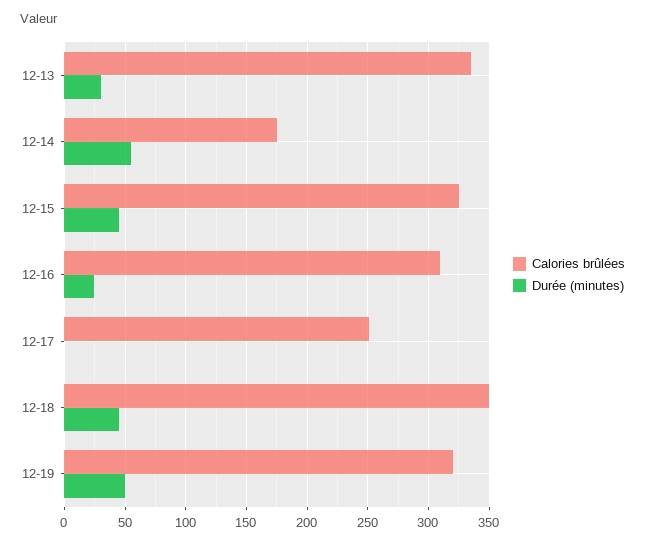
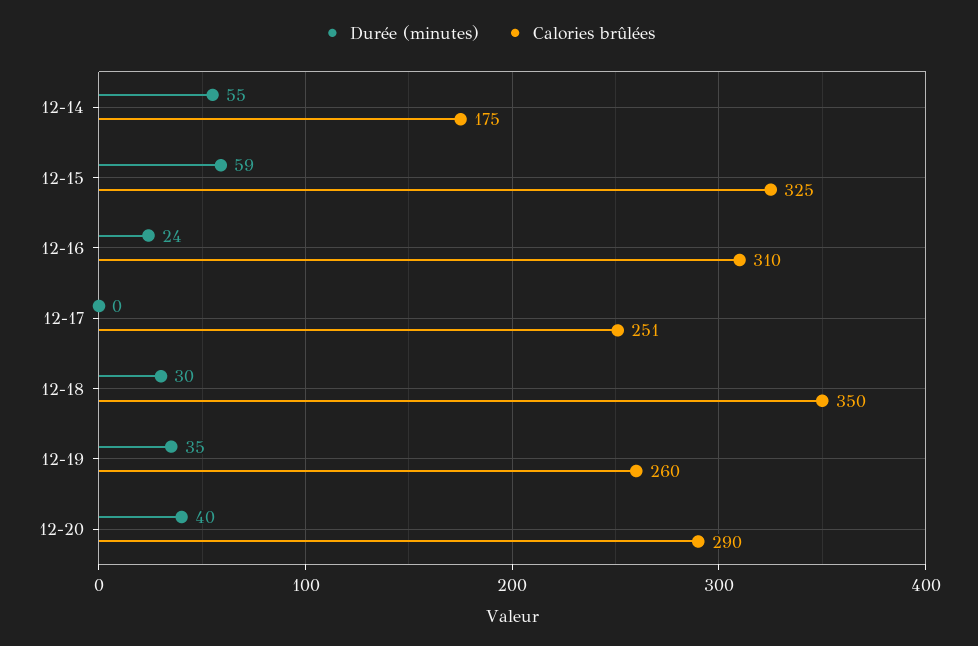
Calories brûlées, 12-13: 335 -> none
Durée (minutes), 12-13: 30 -> none
Durée (minutes), 12-15: 45 -> 59
Durée (minutes), 12-18: 45 -> 30
Calories brûlées, 12-19: 320 -> 260
Durée (minutes), 12-19: 50 -> 35
Durée (minutes), 12-20: none -> 40
Calories brûlées, 12-20: none -> 290

